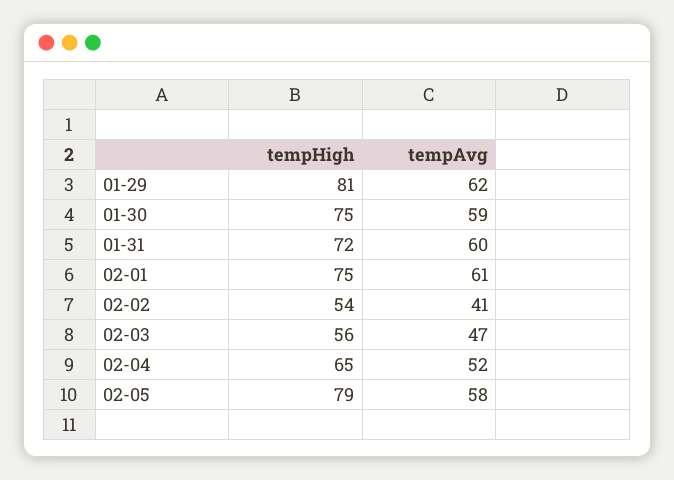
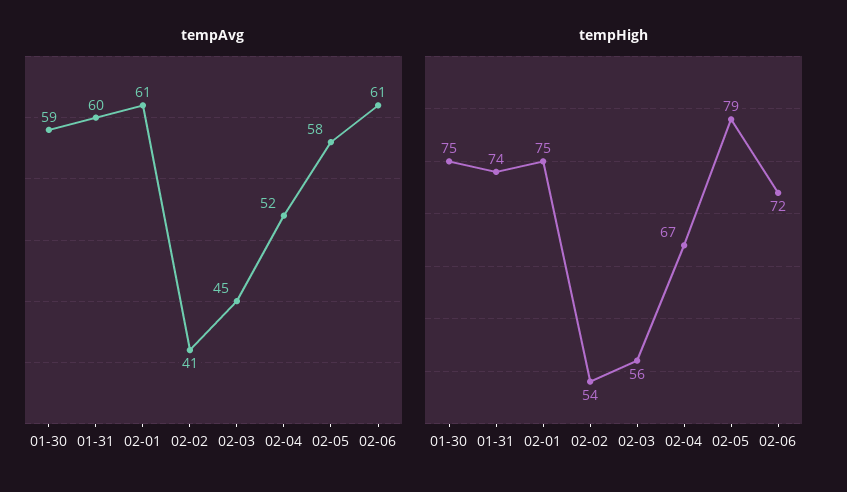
tempHigh, 01-29: 81 -> none
tempAvg, 01-29: 62 -> none
tempHigh, 01-31: 72 -> 74
tempAvg, 02-03: 47 -> 45
tempHigh, 02-04: 65 -> 67
tempAvg, 02-06: none -> 61
tempHigh, 02-06: none -> 72

